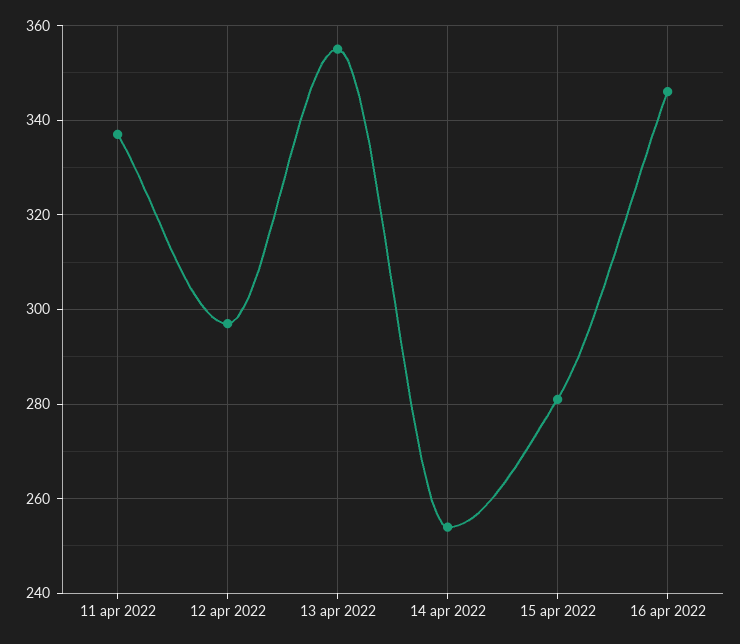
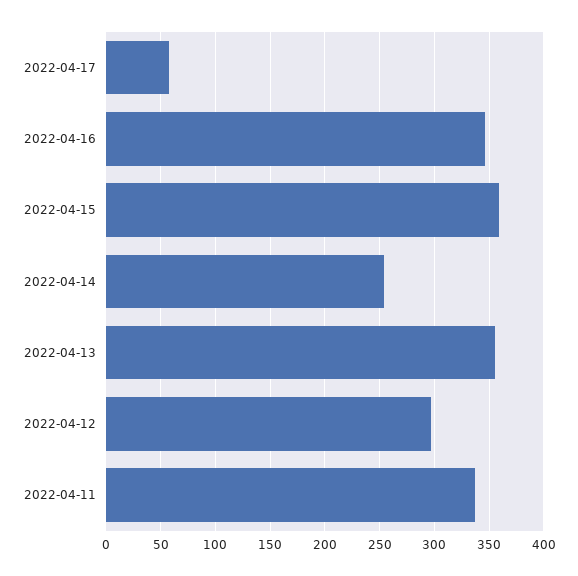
15 apr 2022: 280 -> 360
2022-04-17: none -> 60

